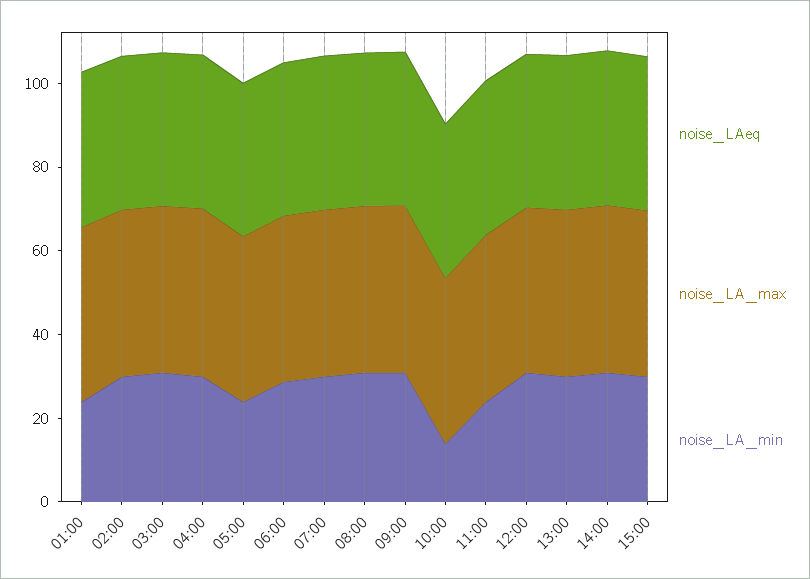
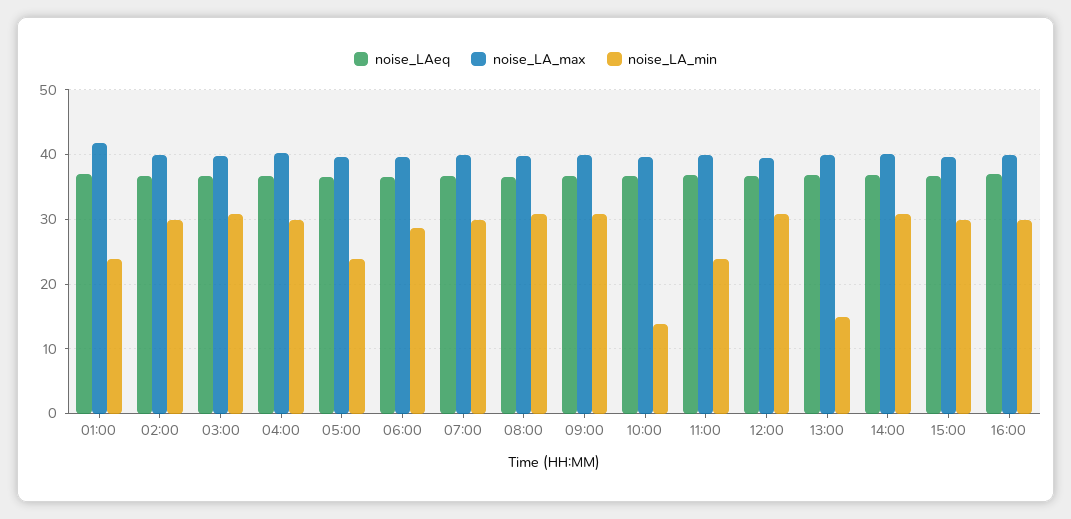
noise_LA_min, 13:00: 30 -> 15
noise_LAeq, 16:00: none -> 37
noise_LA_max, 16:00: none -> 40
noise_LA_min, 16:00: none -> 30

